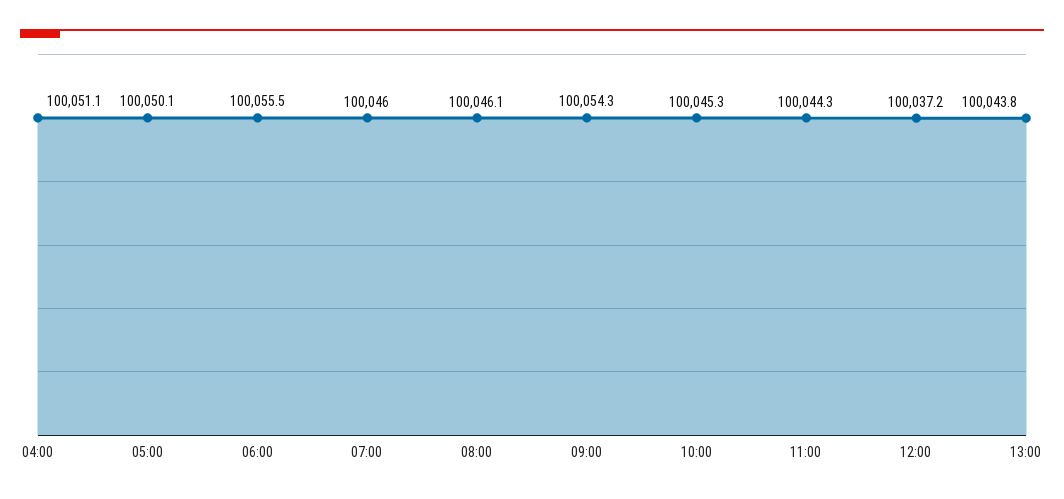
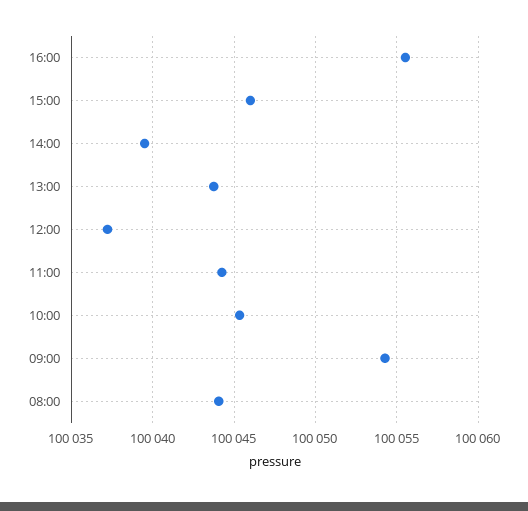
04:00: 100051.1 -> none
05:00: 100050.1 -> none
06:00: 100055.5 -> none
07:00: 100046 -> none
08:00: 100046.1 -> 100044
16:00: none -> 100055.5
15:00: none -> 100046
14:00: none -> 100039.5

